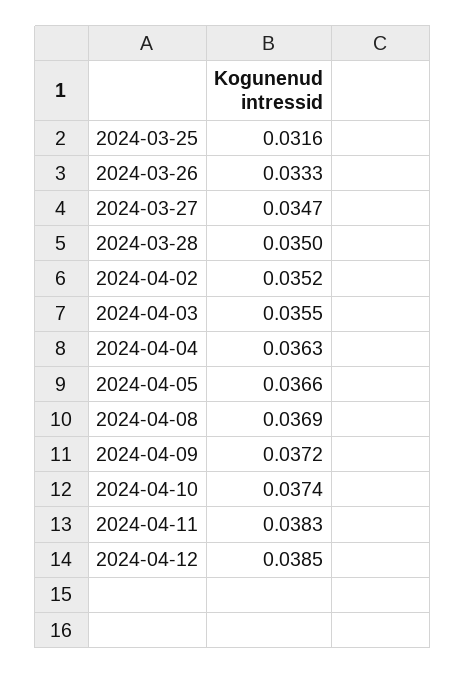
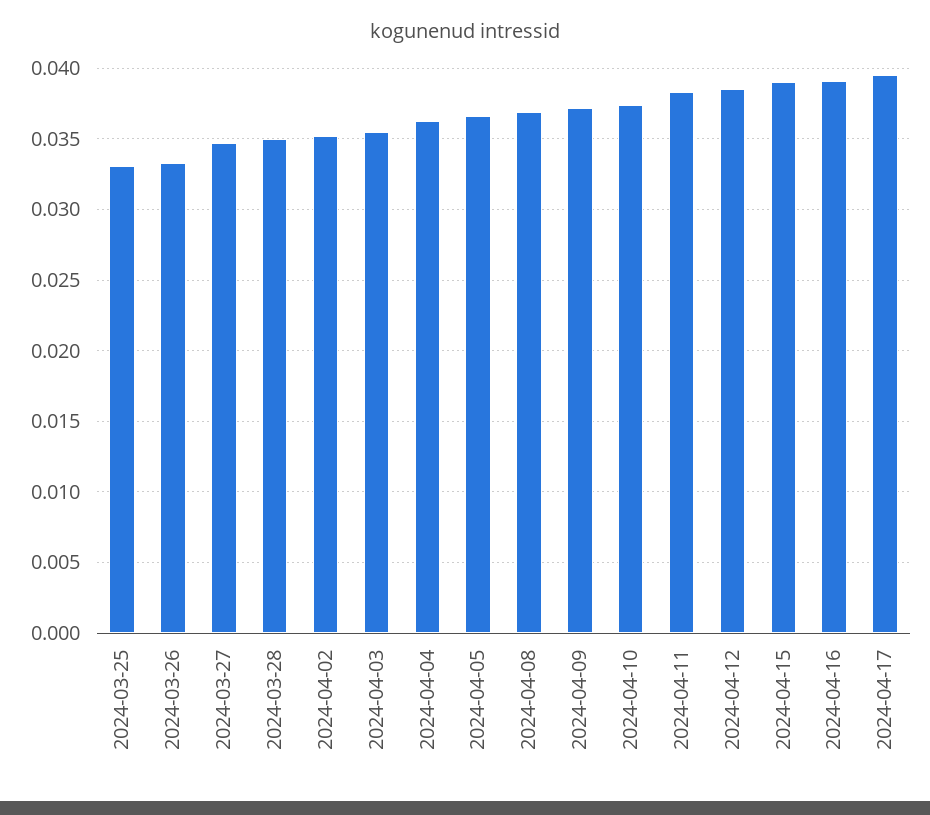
2024-03-25: 0.0316 -> 0.033
2024-04-15: none -> 0.039
2024-04-16: none -> 0.039
2024-04-17: none -> 0.0395

